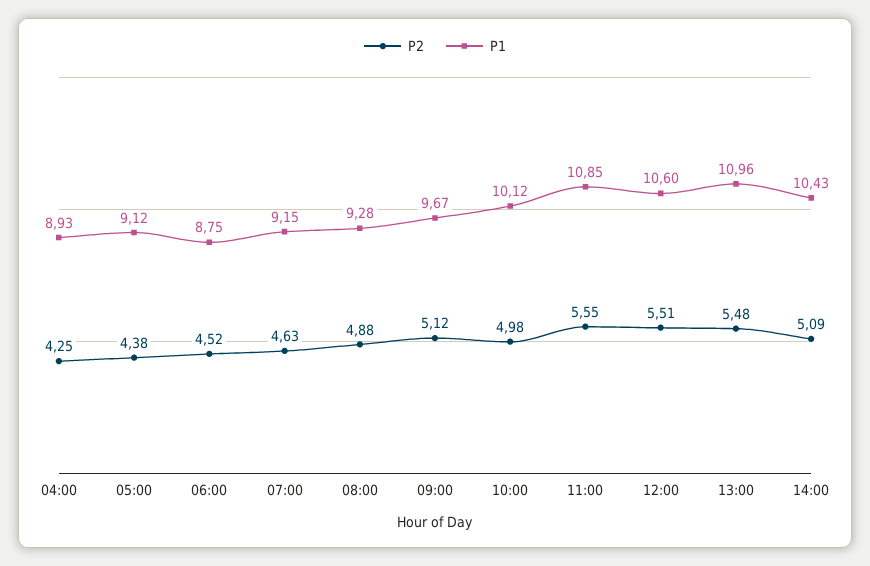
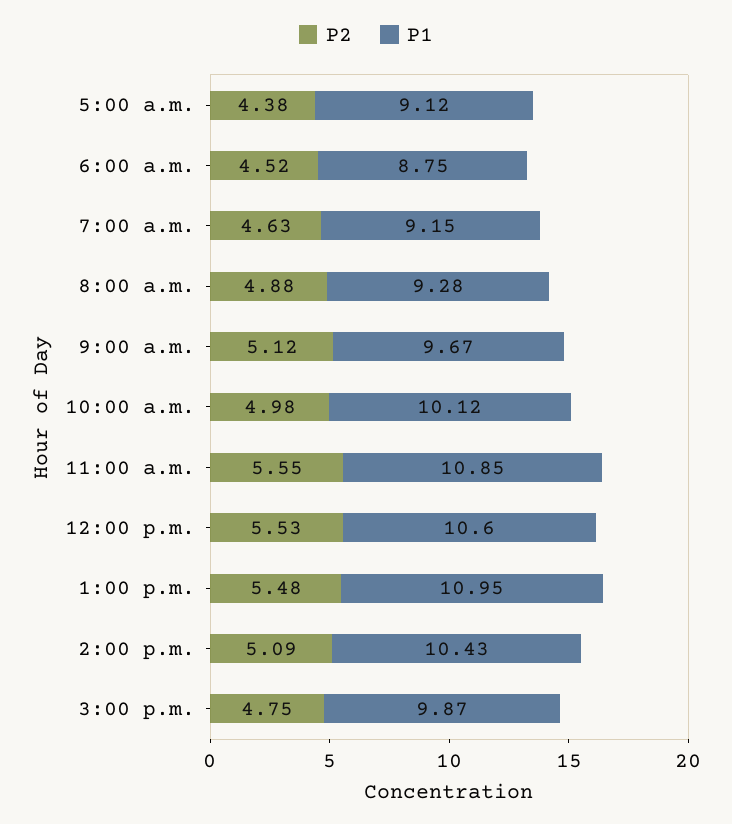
P2, 04:00: 4.25 -> none
P1, 04:00: 8.93 -> none
P2, 12:00: 5.51 -> 5.53
P1, 13:00: 10.96 -> 10.95
P2, 3:00 p.m.: none -> 4.75
P1, 3:00 p.m.: none -> 9.87

